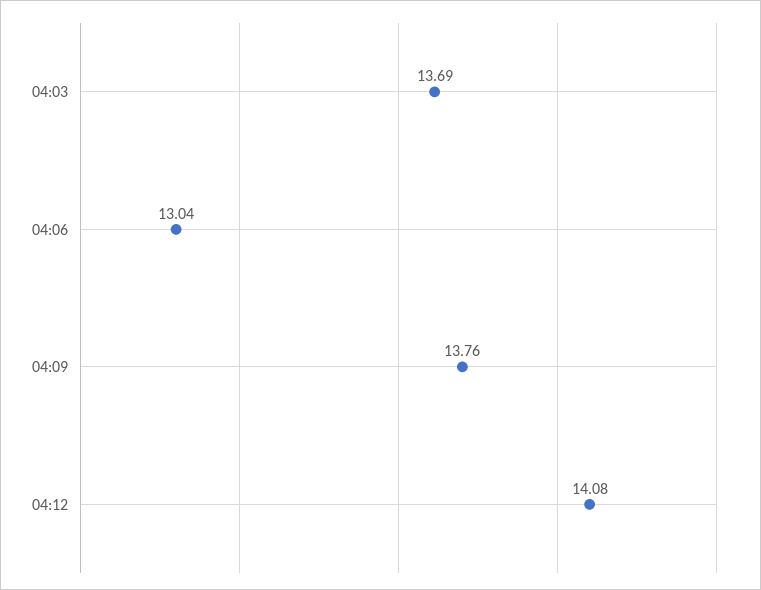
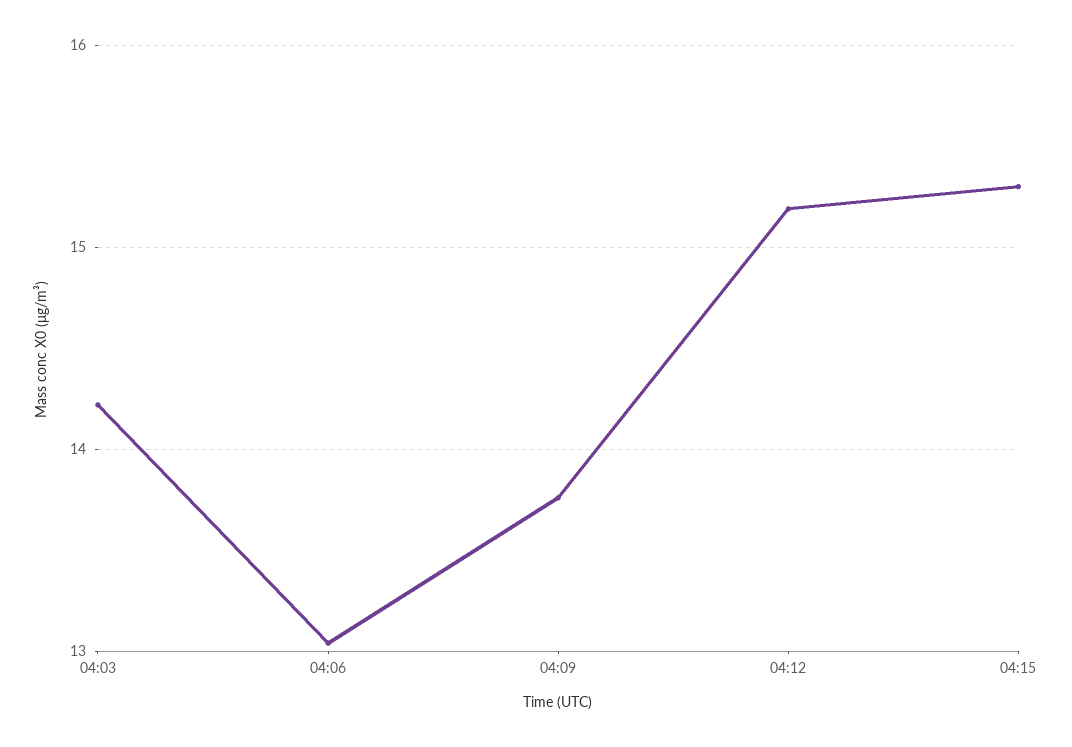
04:03: 13.69 -> 14.2
04:12: 14.08 -> 15.2
04:15: none -> 15.3

